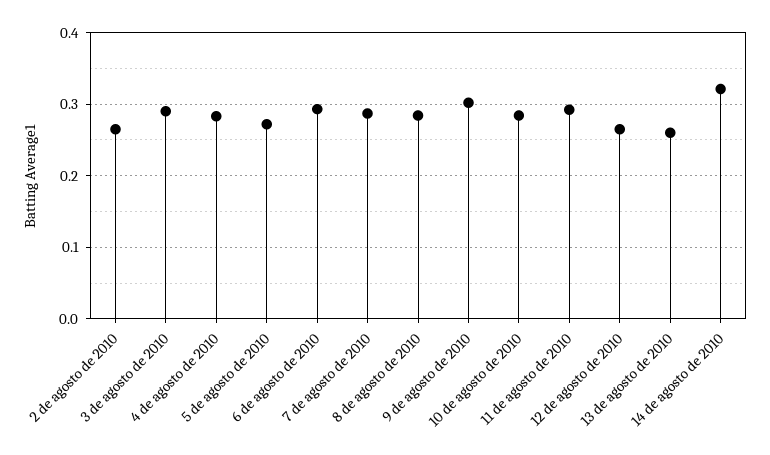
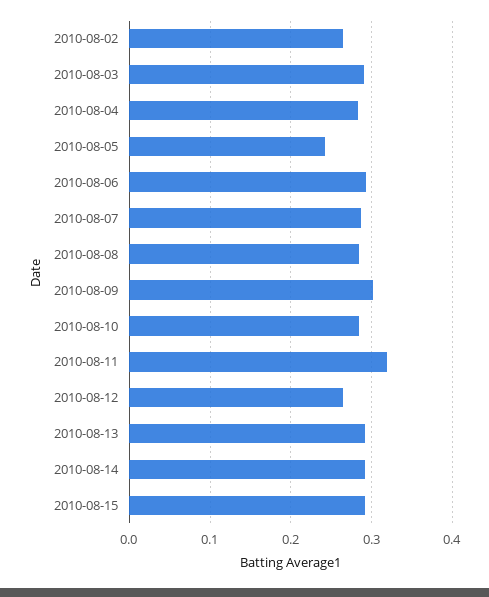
5 de agosto de 2010: 0.27 -> 0.24
11 de agosto de 2010: 0.29 -> 0.32
13 de agosto de 2010: 0.26 -> 0.29
14 de agosto de 2010: 0.32 -> 0.29
2010-08-15: none -> 0.29

